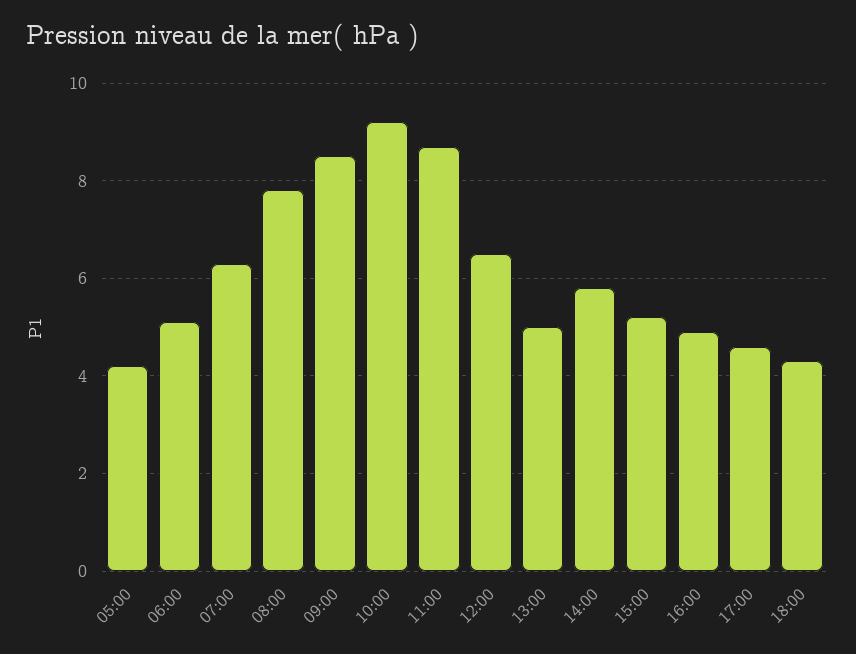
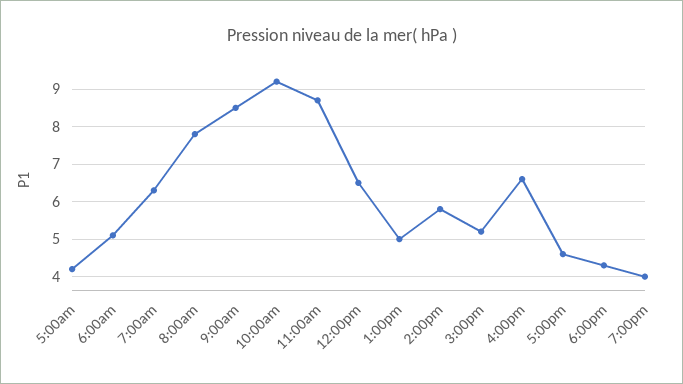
16:00: 5 -> 6.5
7:00pm: none -> 4

